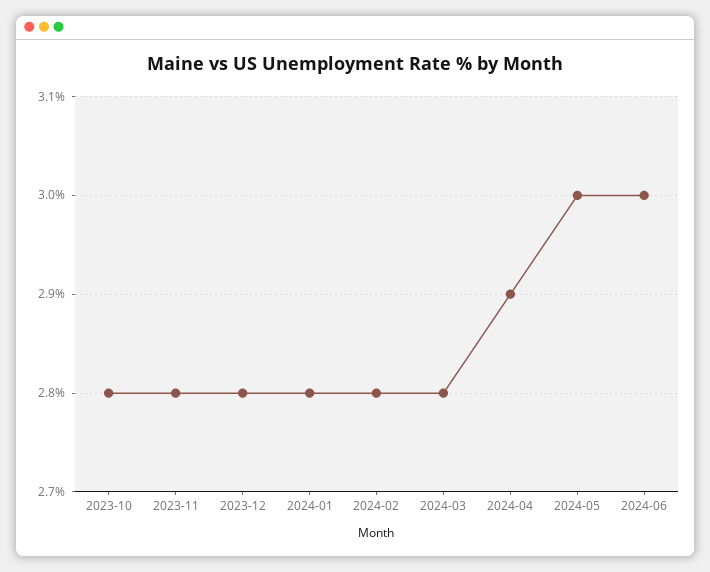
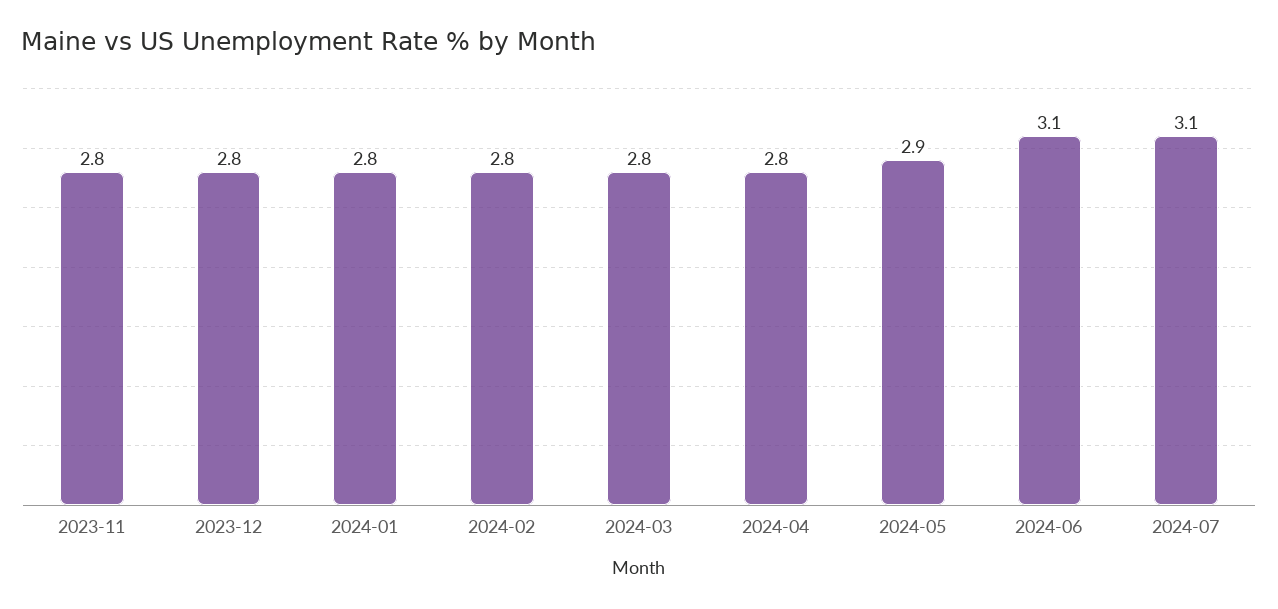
2023-10: 2.8 -> none
2024-04: 2.9 -> 2.8
2024-05: 3 -> 2.9
2024-06: 3 -> 3.1
2024-07: none -> 3.1

